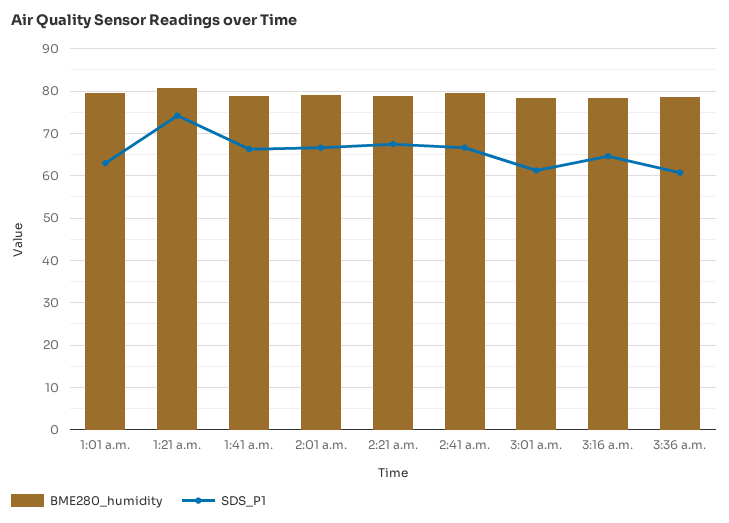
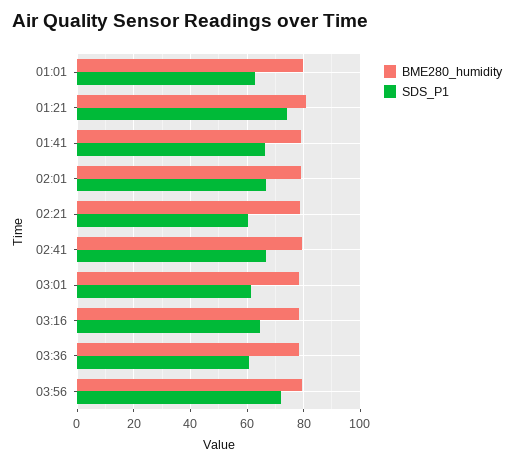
SDS_P1, 2:21 a.m.: 68 -> 60
BME280_humidity, 03:56: none -> 80
SDS_P1, 03:56: none -> 72.5

